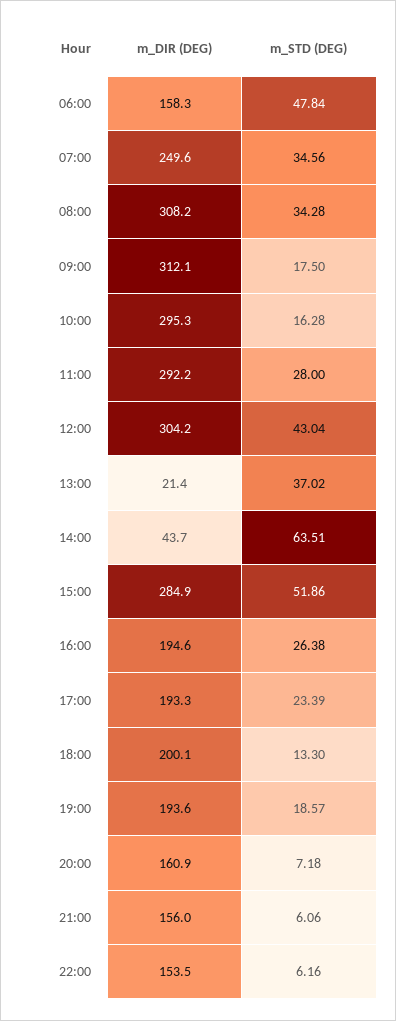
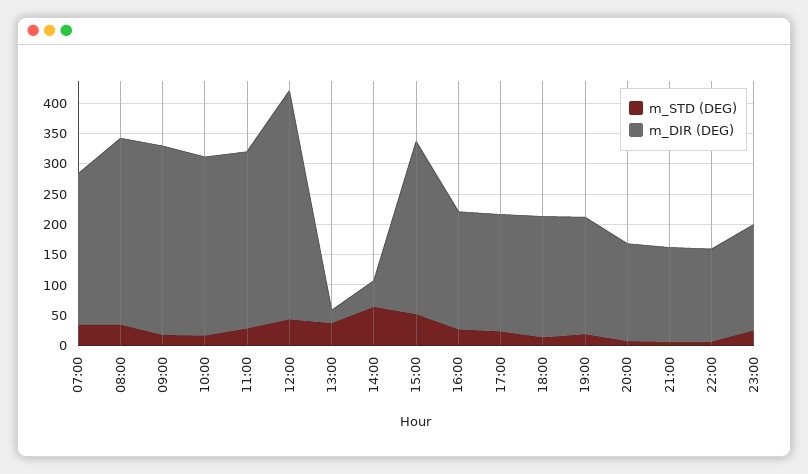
m_DIR (DEG), 06:00: 158.3 -> none
m_STD (DEG), 06:00: 47.84 -> none
m_DIR (DEG), 12:00: 304.2 -> 375
m_STD (DEG), 23:00: none -> 25
m_DIR (DEG), 23:00: none -> 175

